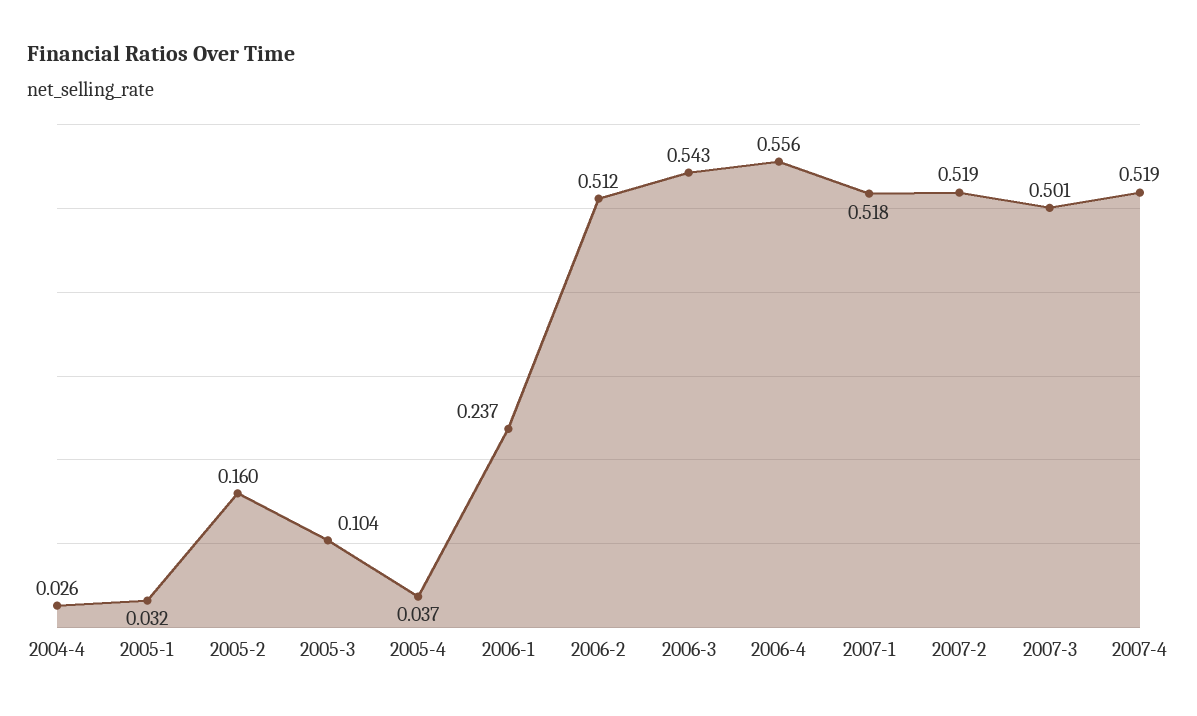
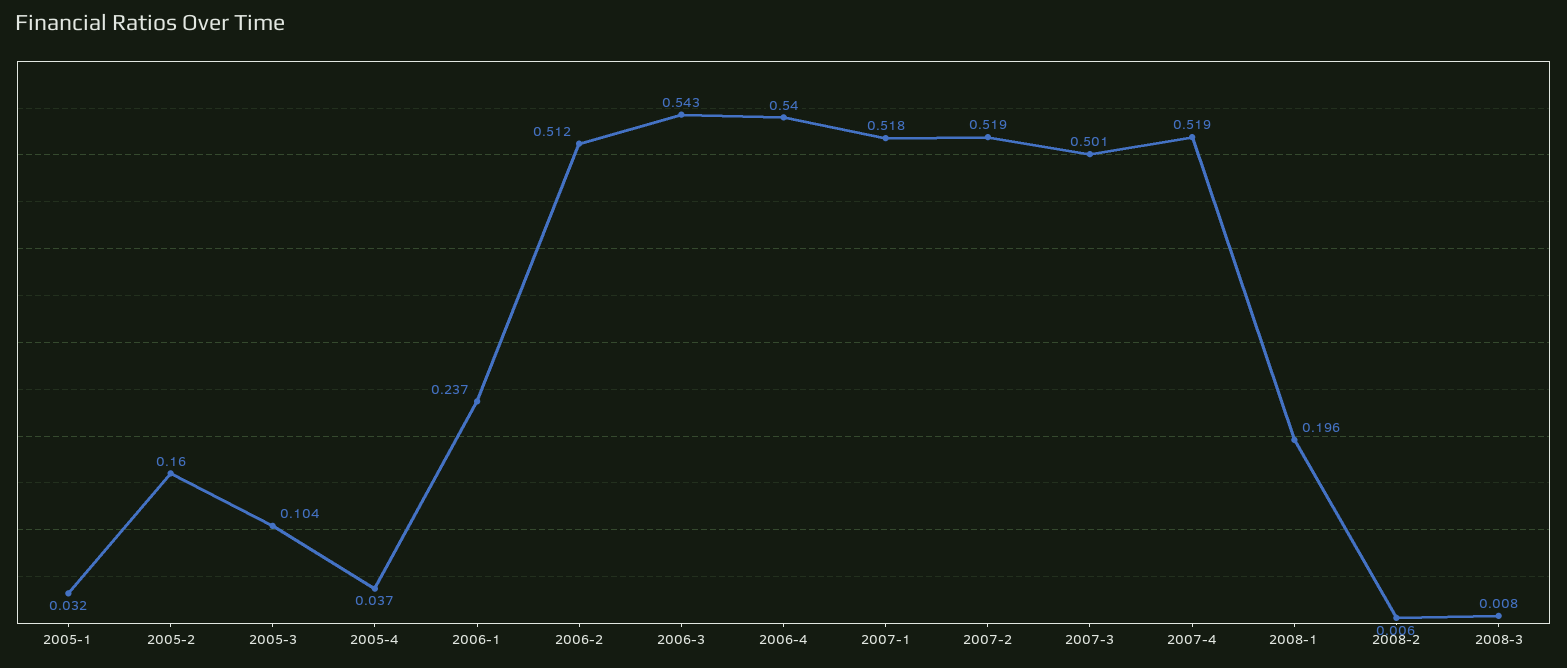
2004-4: 0.026 -> none
2006-4: 0.556 -> 0.54
2008-1: none -> 0.196
2008-2: none -> 0.006
2008-3: none -> 0.008

